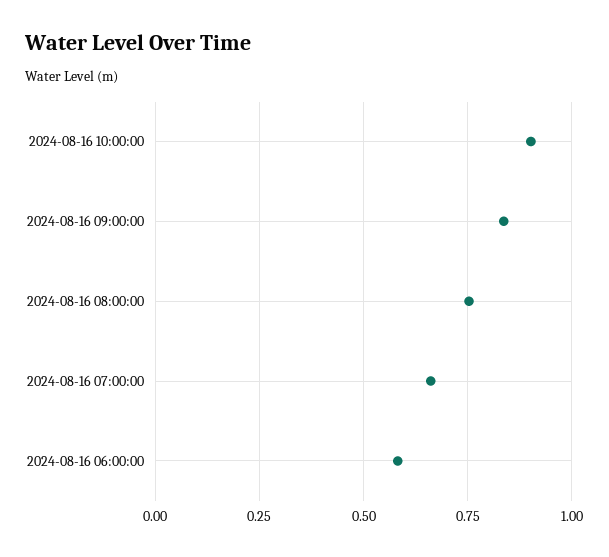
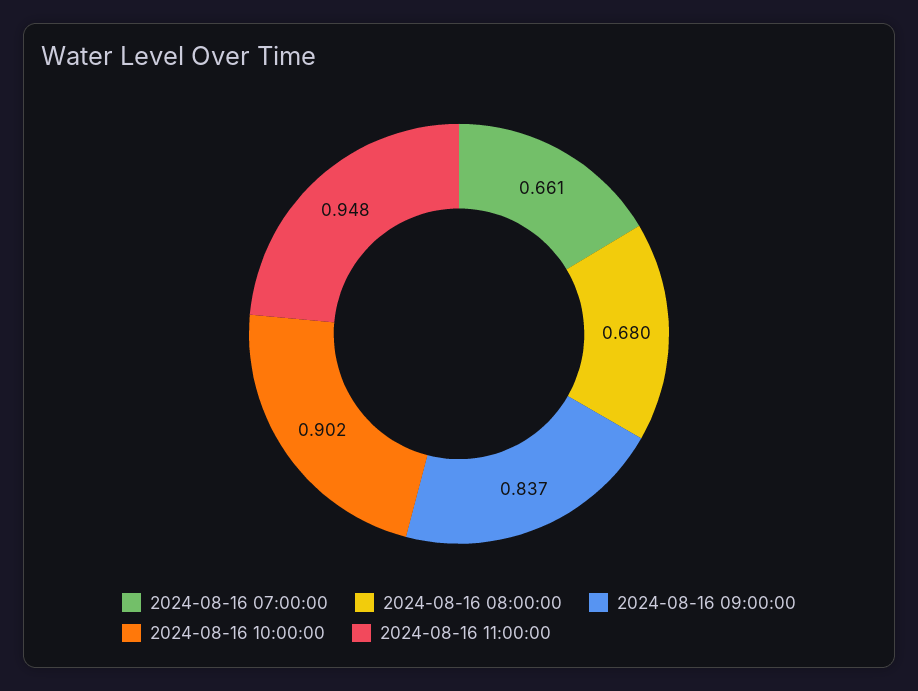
2024-08-16 08:00:00: 0.75 -> 0.68
2024-08-16 06:00:00: 0.575 -> none
2024-08-16 11:00:00: none -> 0.948

